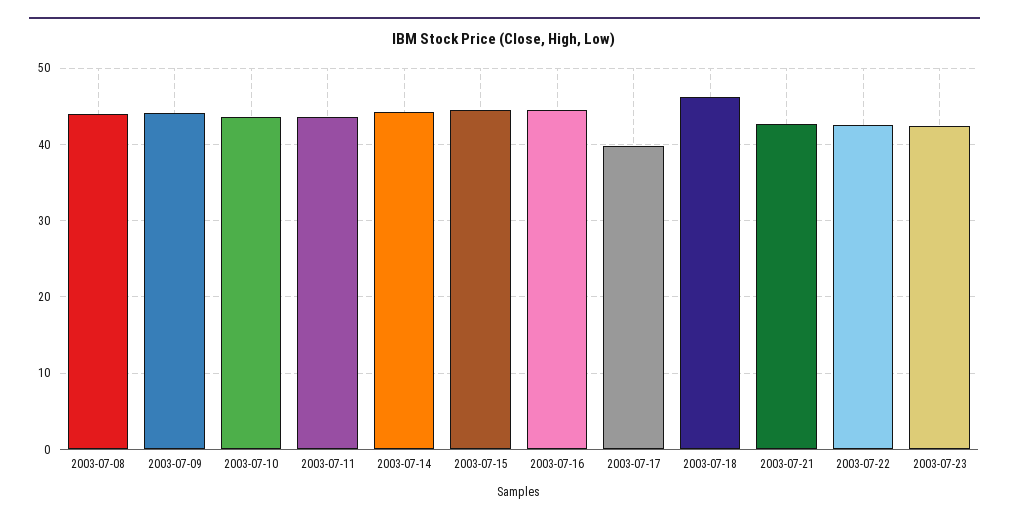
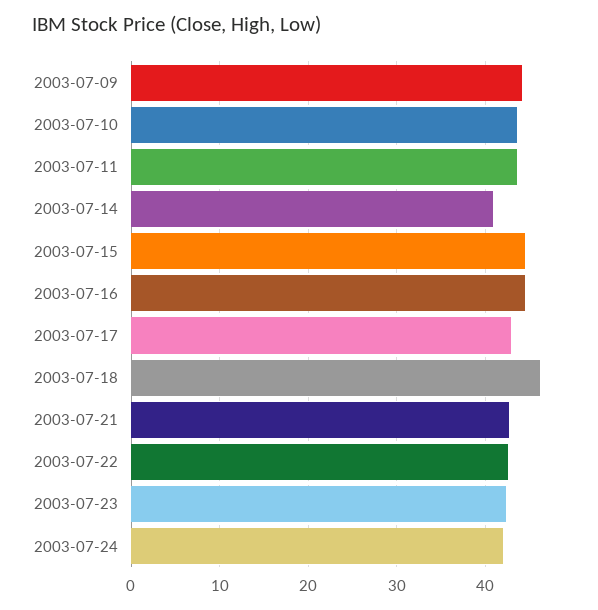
2003-07-08: 44 -> none
2003-07-14: 44 -> 41
2003-07-17: 40 -> 43
2003-07-24: none -> 42

